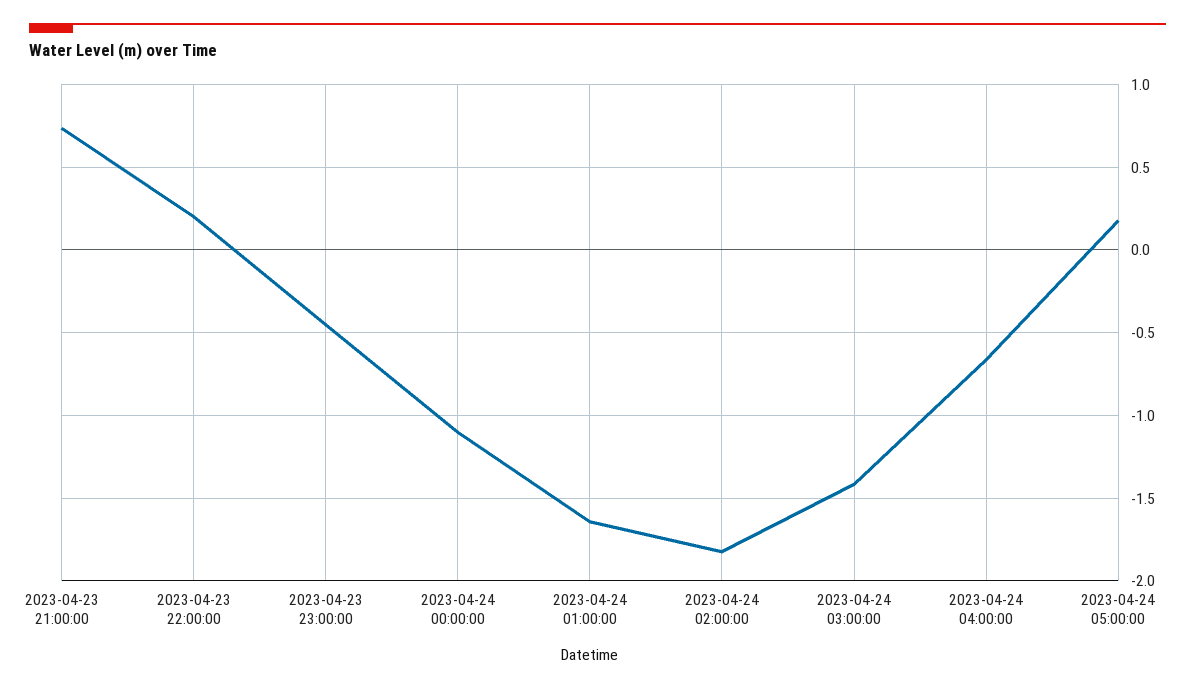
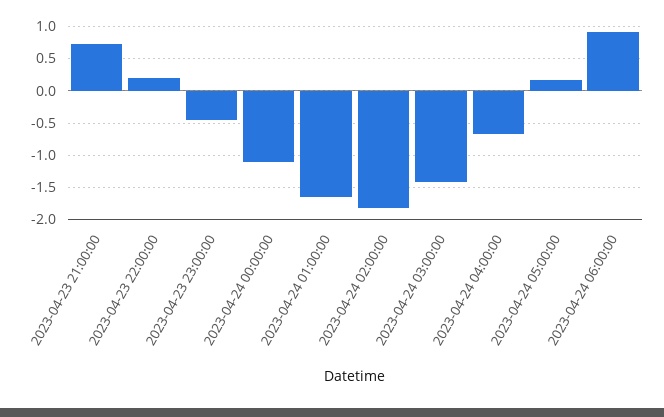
2023-04-24 06:00:00: none -> 0.9

